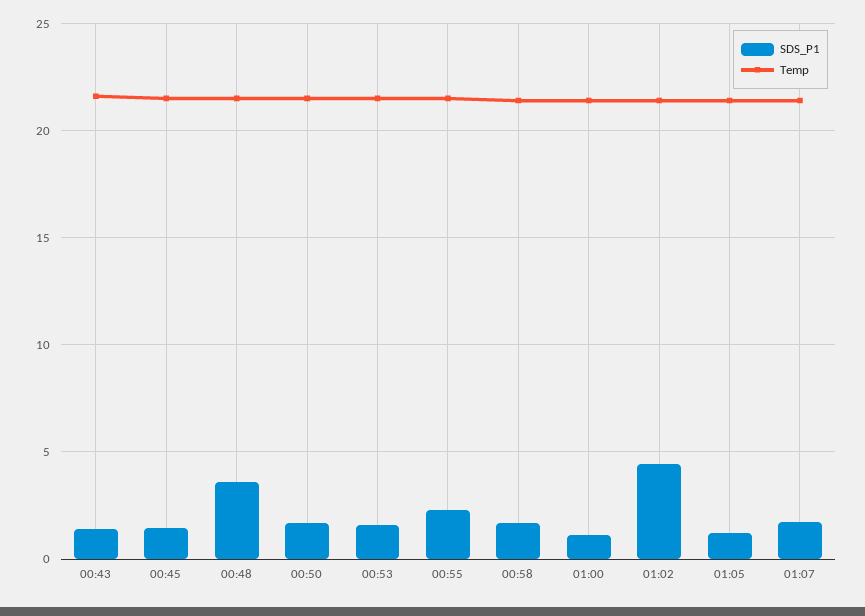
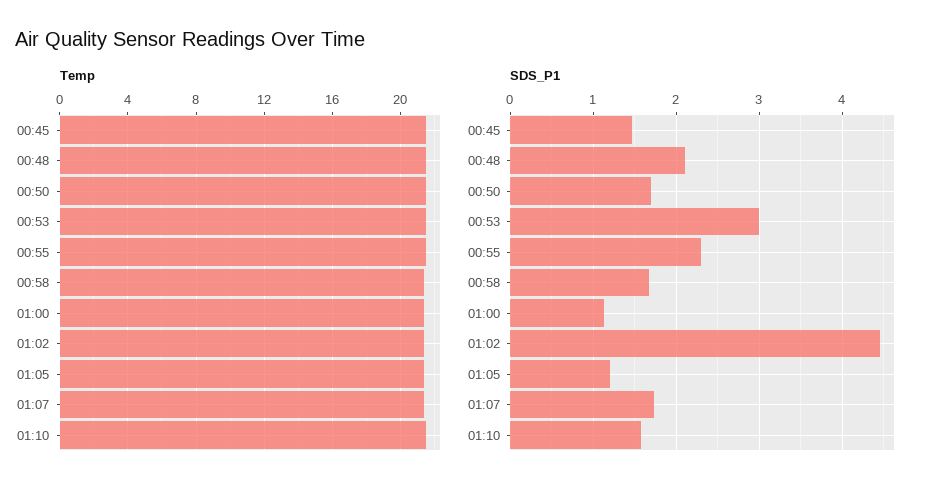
SDS_P1, 00:43: 1.5 -> none
Temp, 00:43: 21.5 -> none
SDS_P1, 00:48: 3.5 -> 2.1
SDS_P1, 00:53: 1.5 -> 3
Temp, 01:10: none -> 21.5
SDS_P1, 01:10: none -> 1.6

